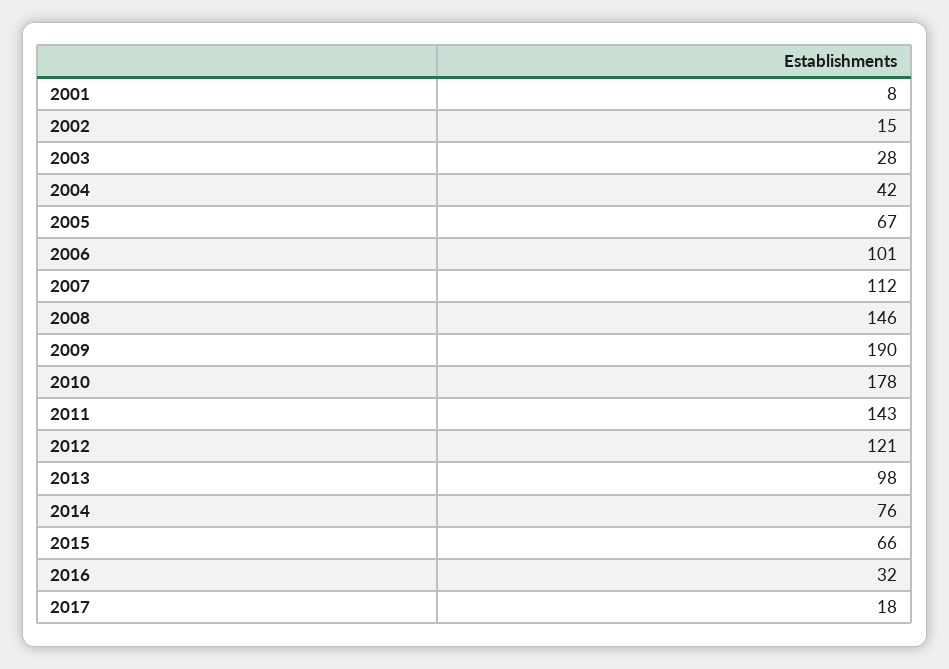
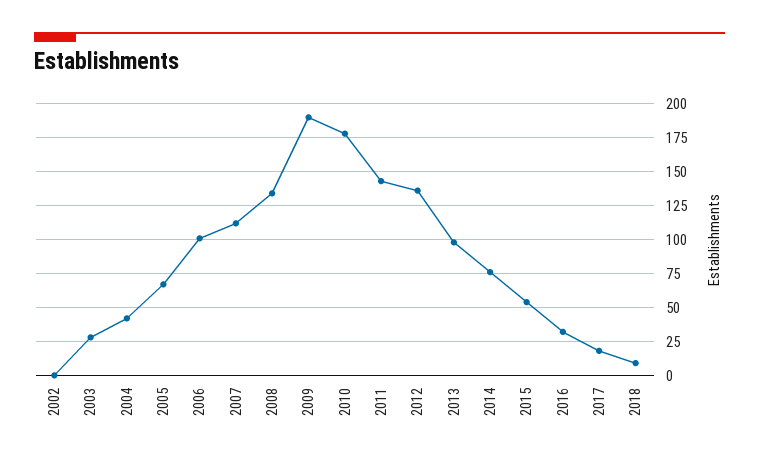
2001: 8 -> none
2002: 15 -> 0
2008: 146 -> 135
2012: 121 -> 135
2015: 66 -> 55
2018: none -> 10

